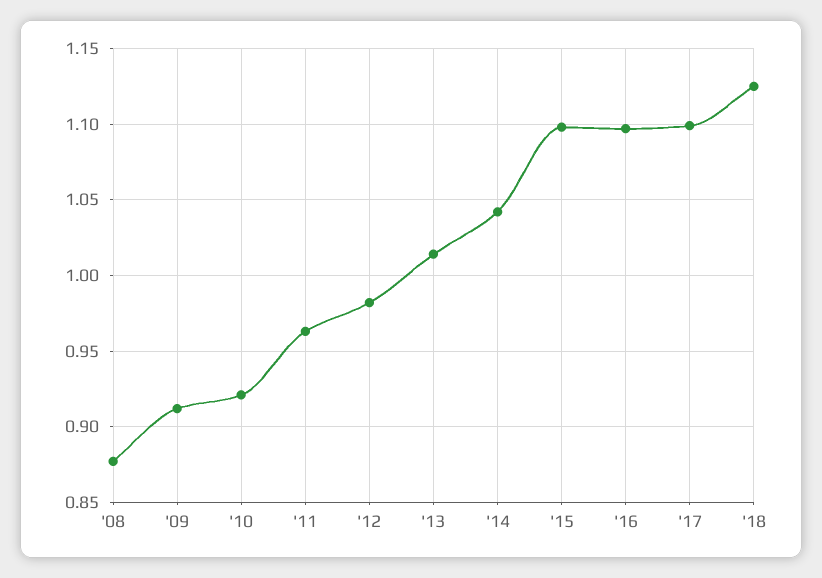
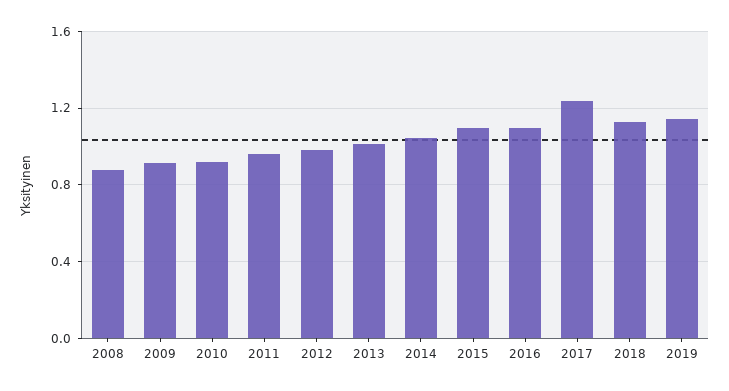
'17: 1.1 -> 1.25
2019: none -> 1.15

